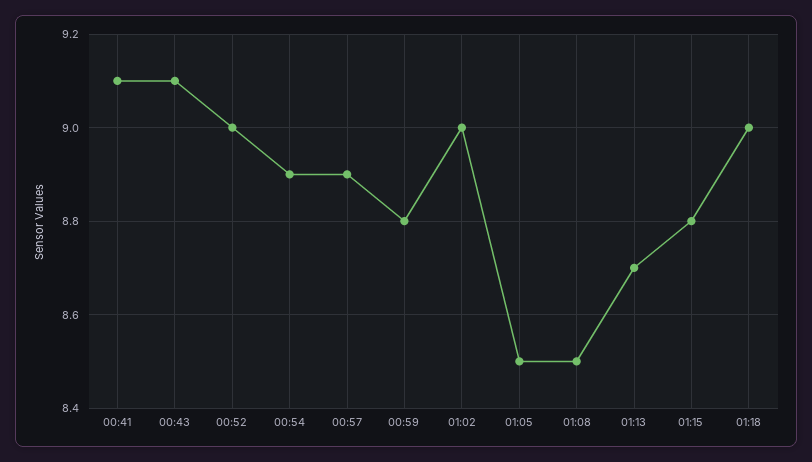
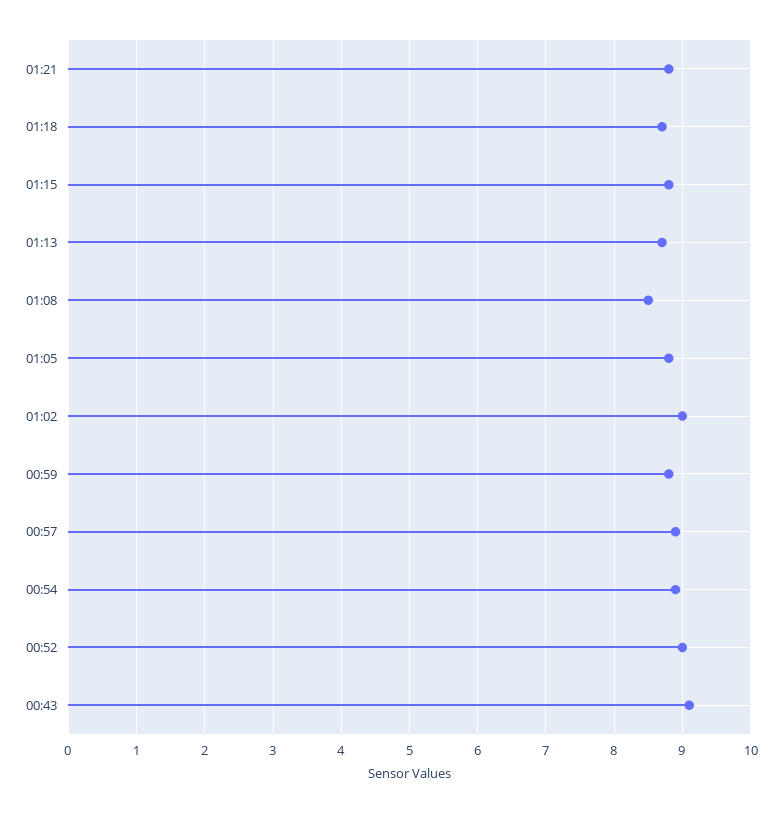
00:41: 9.1 -> none
01:05: 8.5 -> 8.8
01:18: 9 -> 8.7
01:21: none -> 8.8

